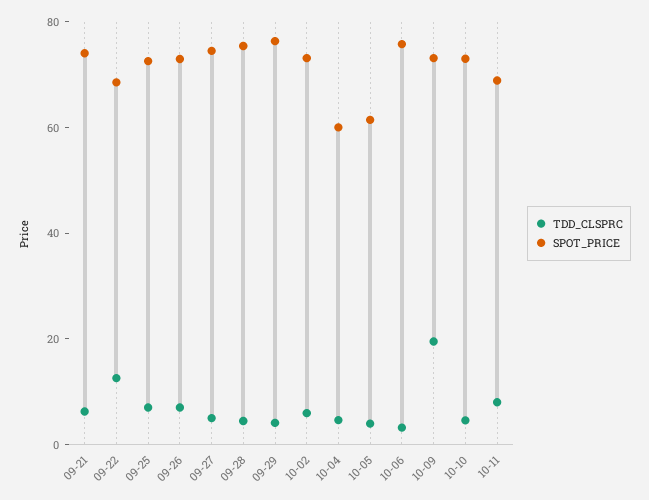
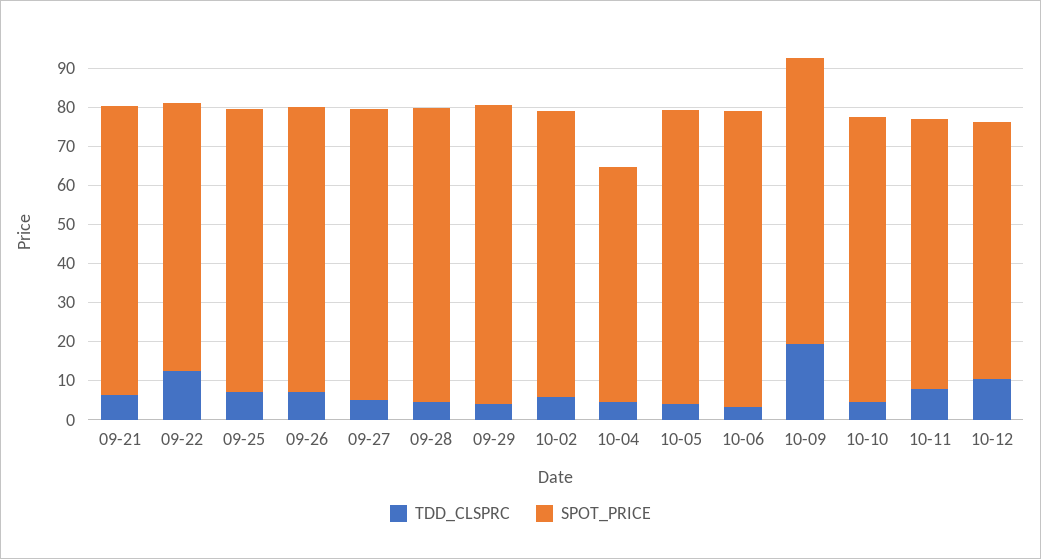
SPOT_PRICE, 10-05: 60 -> 75
TDD_CLSPRC, 10-12: none -> 10
SPOT_PRICE, 10-12: none -> 65

